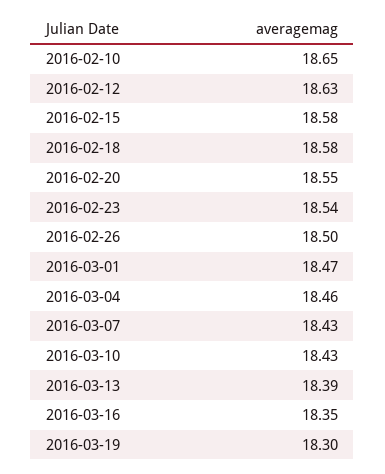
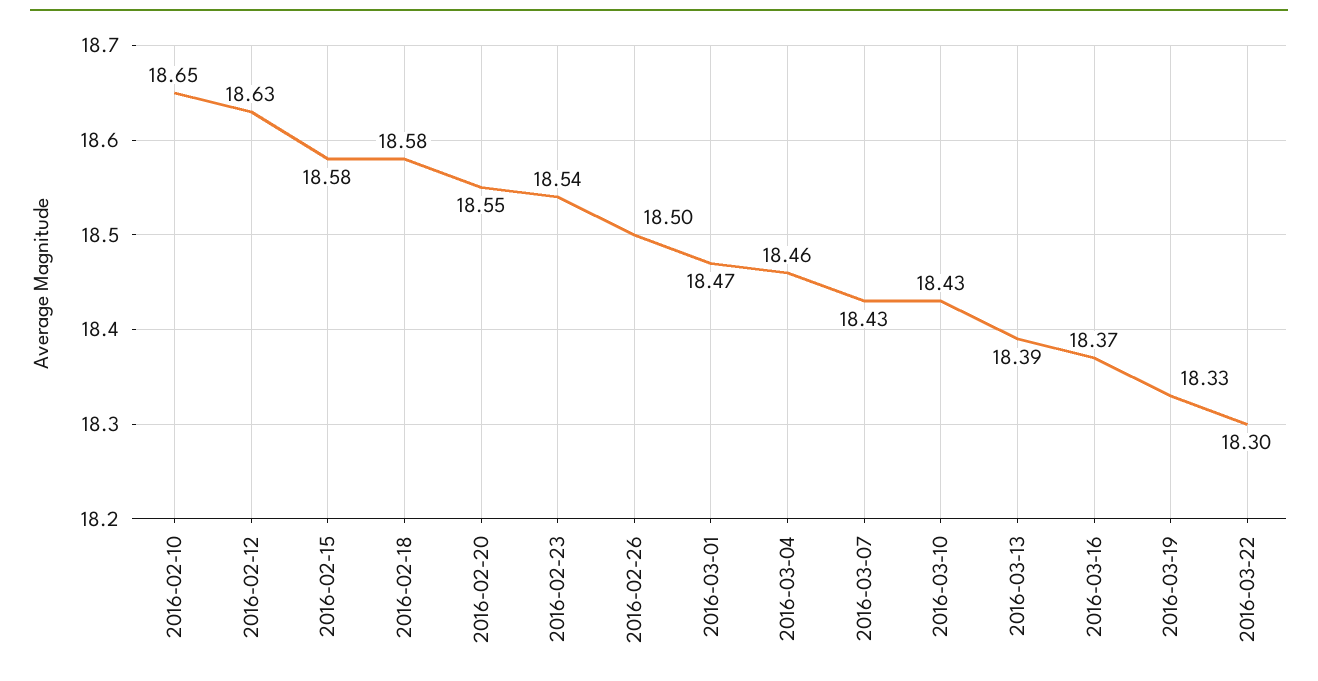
2016-03-16: 18.35 -> 18.37
2016-03-19: 18.3 -> 18.33
2016-03-22: none -> 18.3

